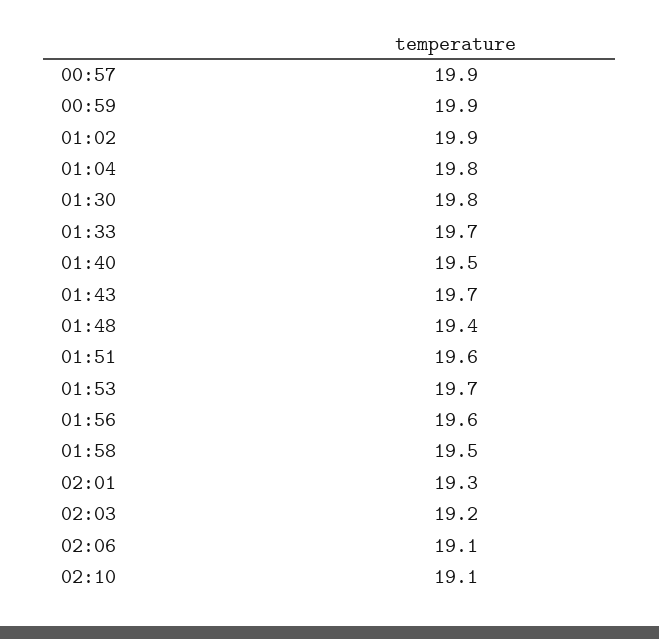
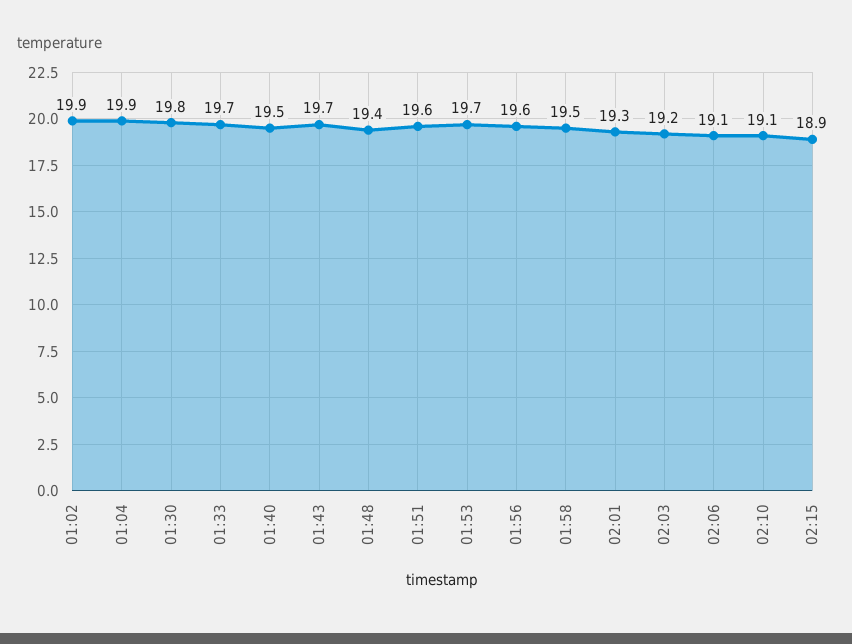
00:57: 19.9 -> none
00:59: 19.9 -> none
01:04: 19.8 -> 19.9
02:15: none -> 18.9

